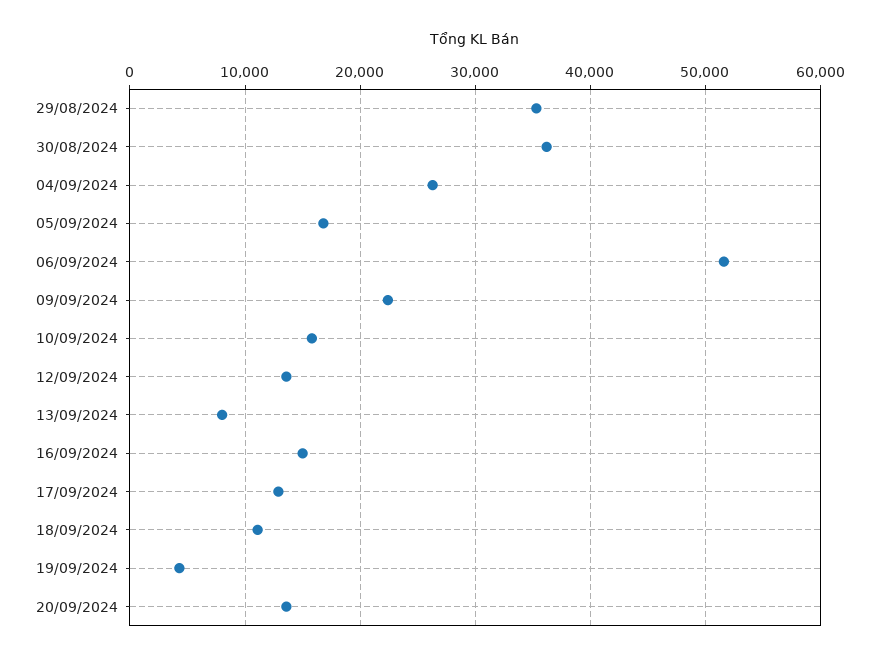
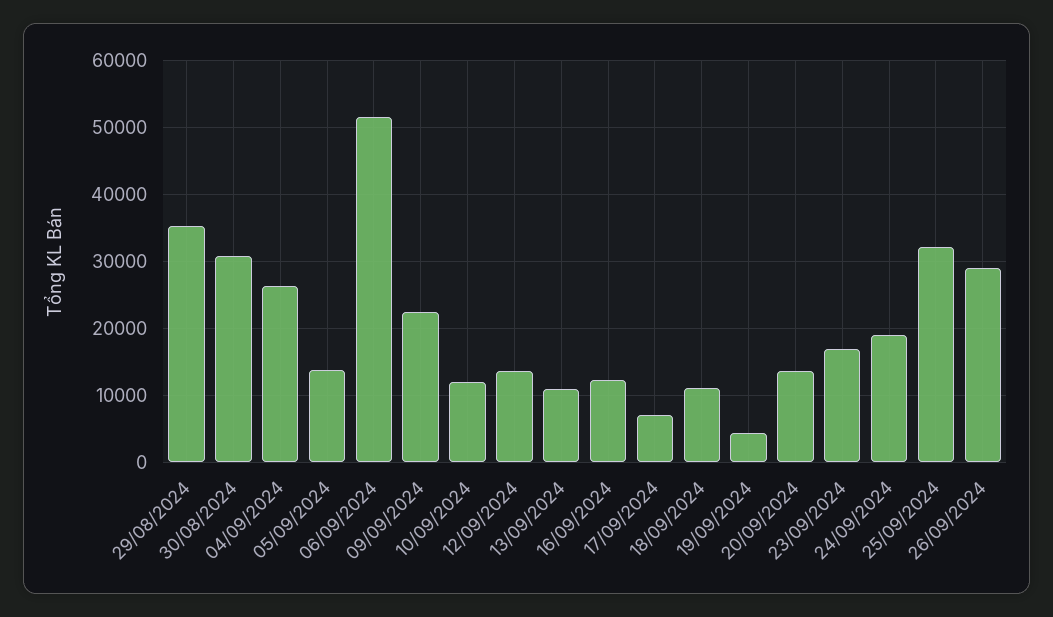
30/08/2024: 36000 -> 31000
05/09/2024: 17000 -> 14000
10/09/2024: 16000 -> 12000
13/09/2024: 8000 -> 11000
16/09/2024: 15000 -> 12000
17/09/2024: 13000 -> 7000
23/09/2024: none -> 17000
24/09/2024: none -> 19000
25/09/2024: none -> 32000
26/09/2024: none -> 29000

